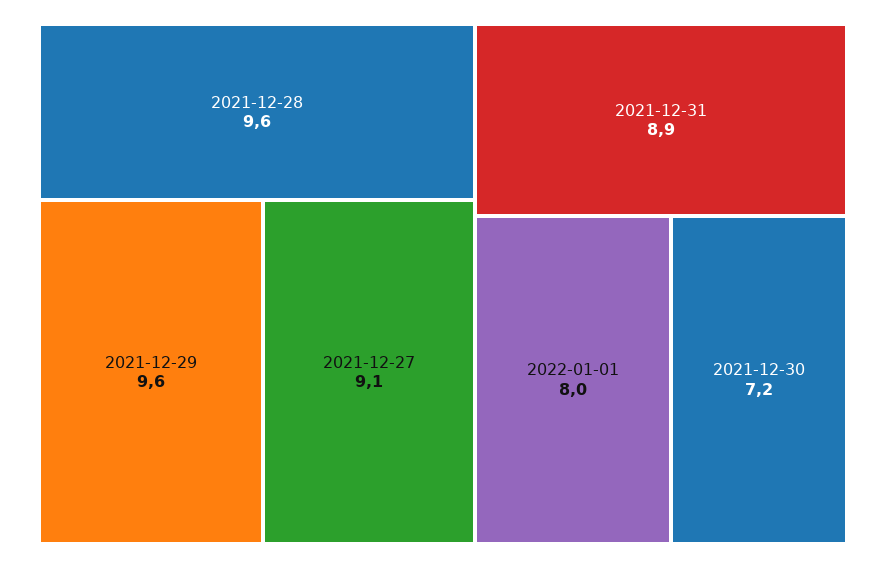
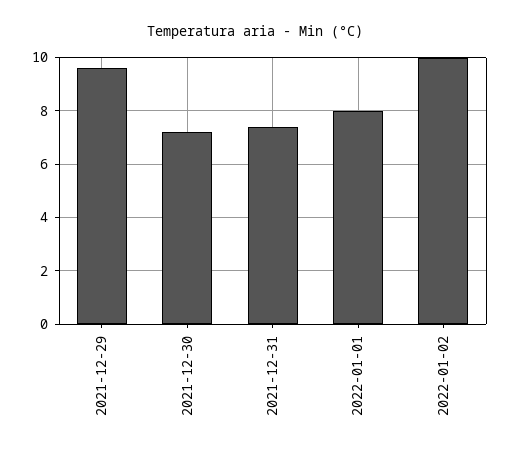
2021-12-28: 9.6 -> none
2021-12-27: 9.1 -> none
2021-12-31: 8.9 -> 7.5
2022-01-02: none -> 10

